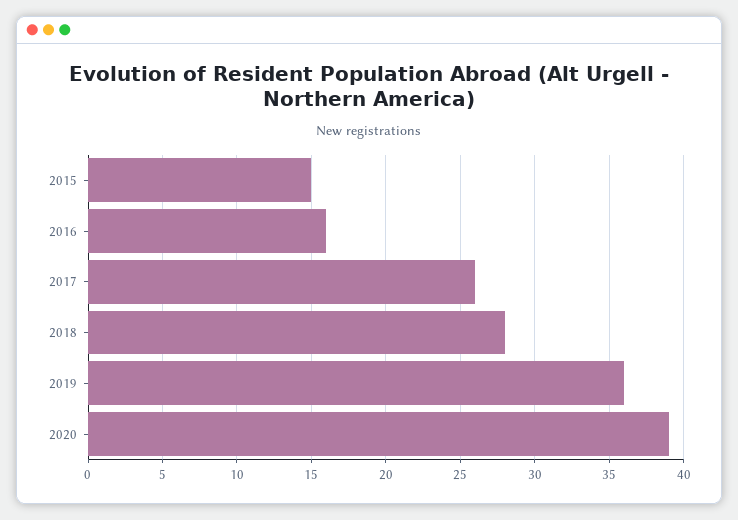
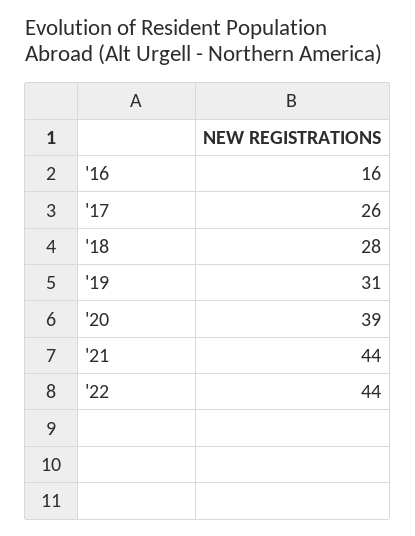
2015: 15 -> none
2019: 36 -> 31
'21: none -> 44
'22: none -> 44

